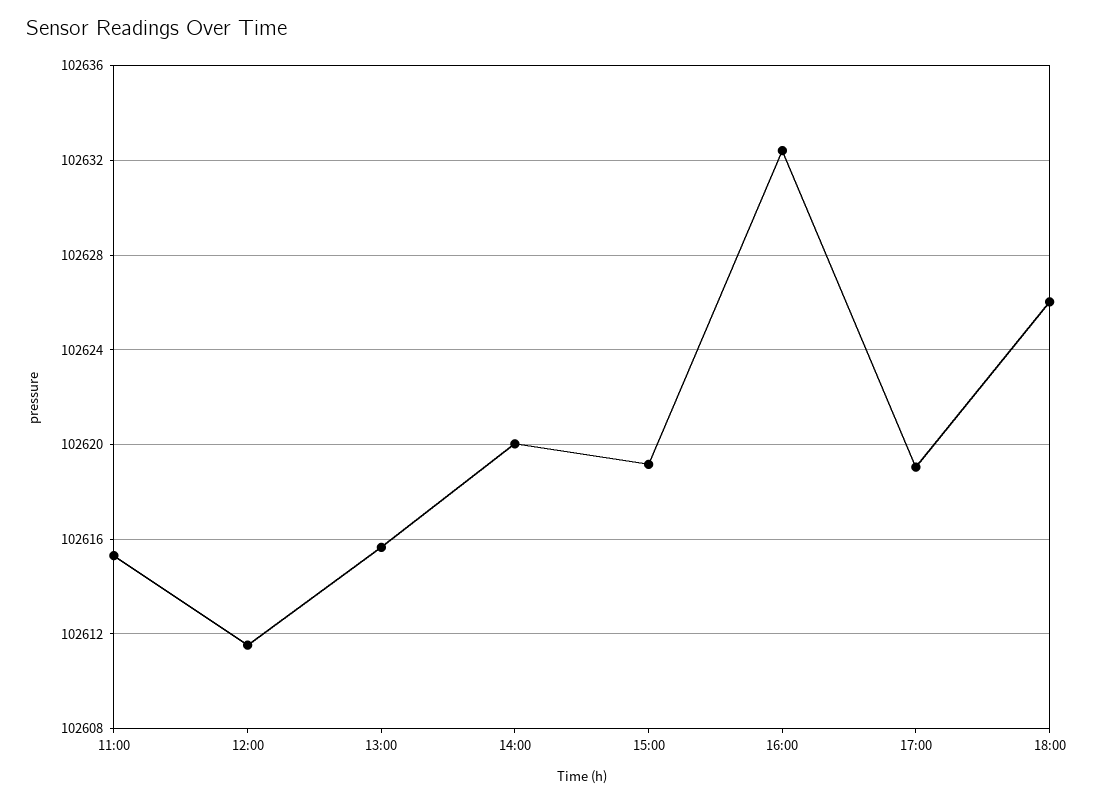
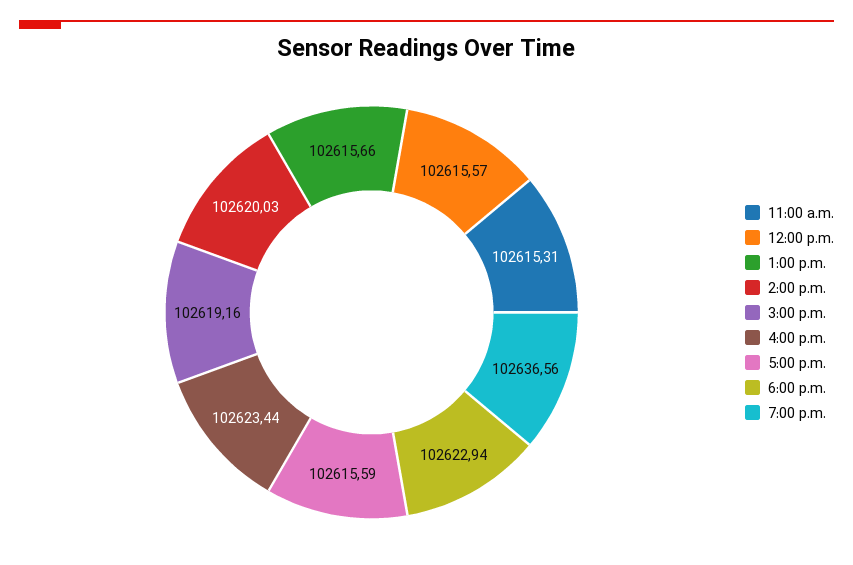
12:00: 102611.5 -> 102615.57
16:00: 102632.5 -> 102623.44
17:00: 102619 -> 102615.59
18:00: 102626 -> 102622.94
7:00 p.m.: none -> 102636.56

